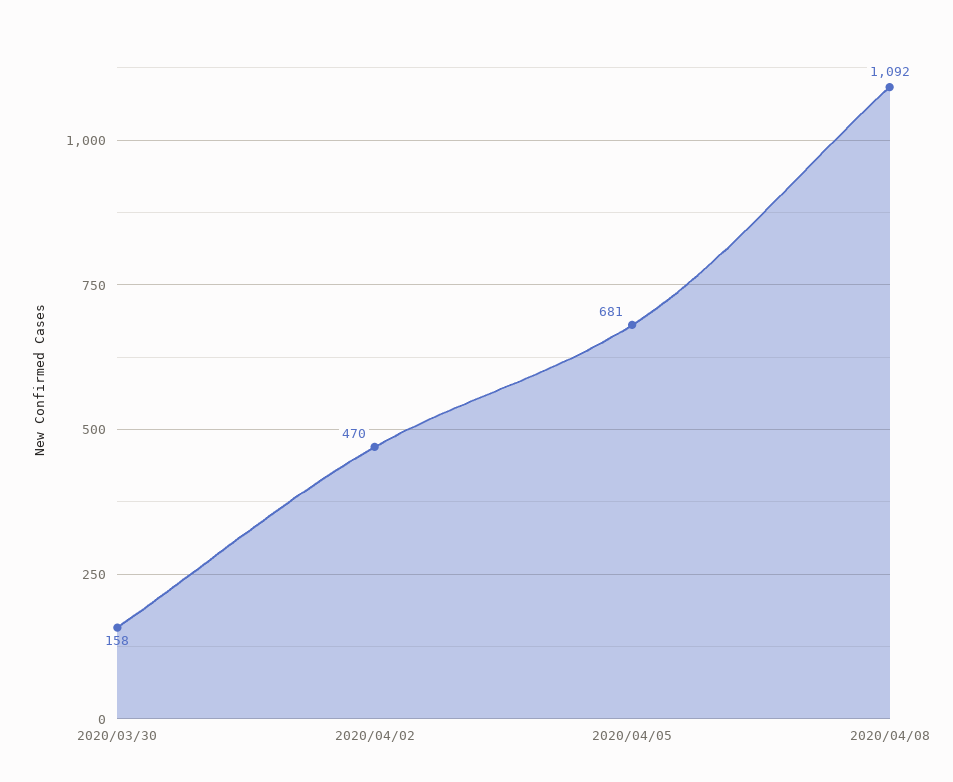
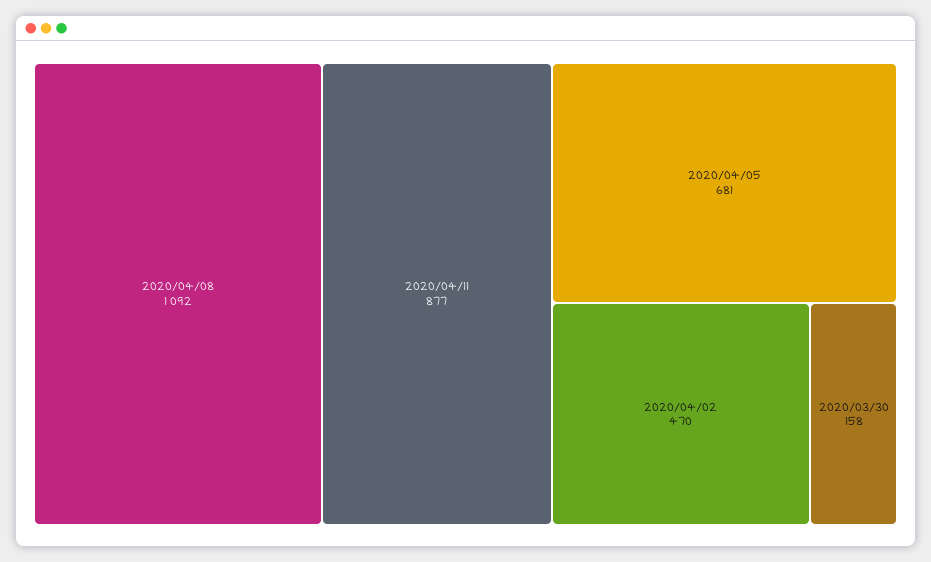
2020/04/11: none -> 877

